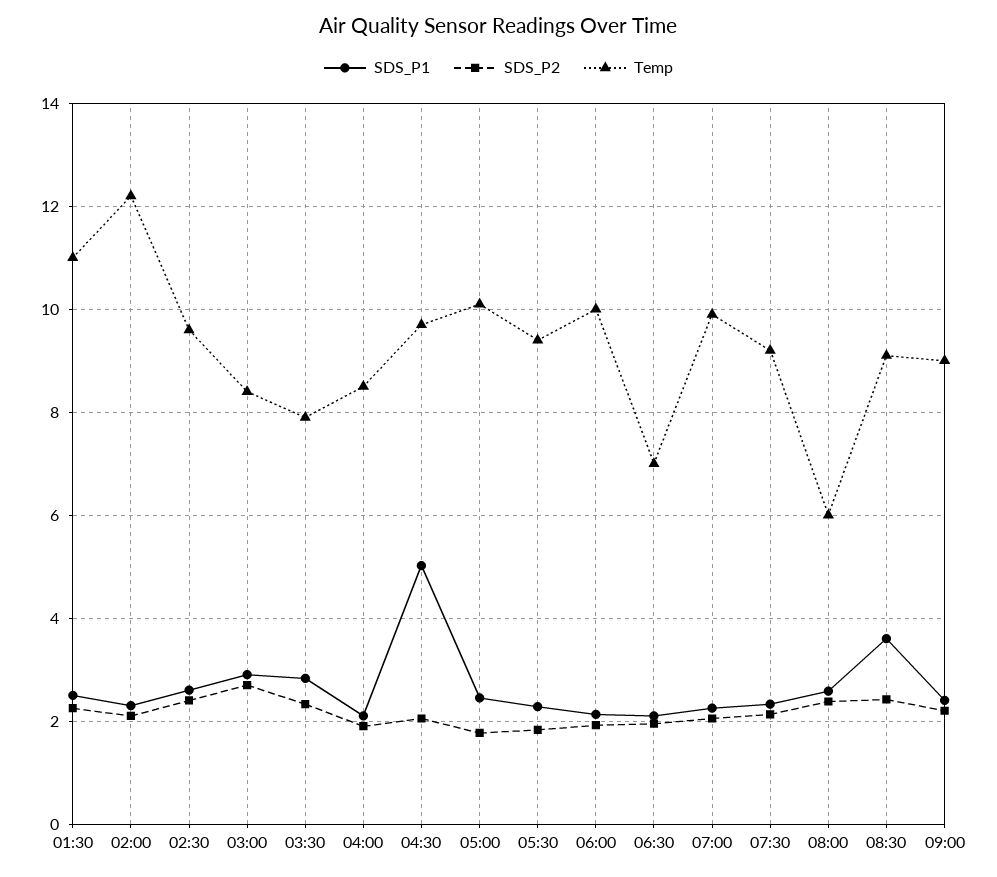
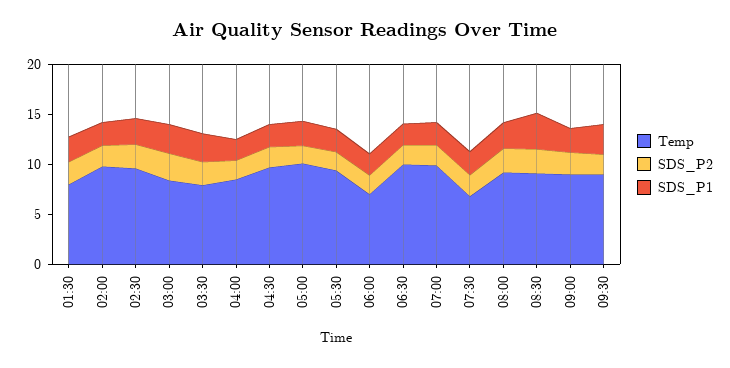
Temp, 01:30: 11 -> 8
Temp, 02:00: 12.2 -> 10
SDS_P1, 04:30: 5 -> 2
Temp, 06:00: 10 -> 7
Temp, 06:30: 7 -> 10
Temp, 07:30: 9.2 -> 7
Temp, 08:00: 6 -> 9
Temp, 09:30: none -> 9
SDS_P2, 09:30: none -> 2
SDS_P1, 09:30: none -> 3

